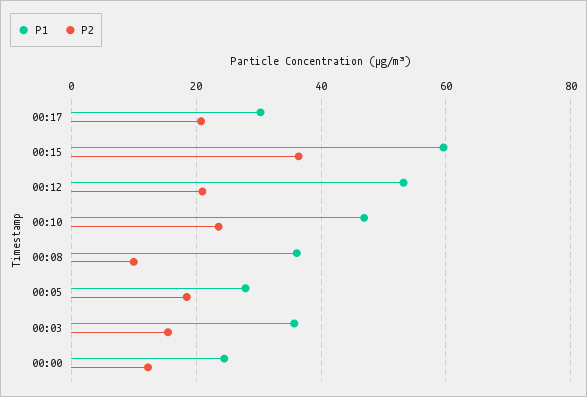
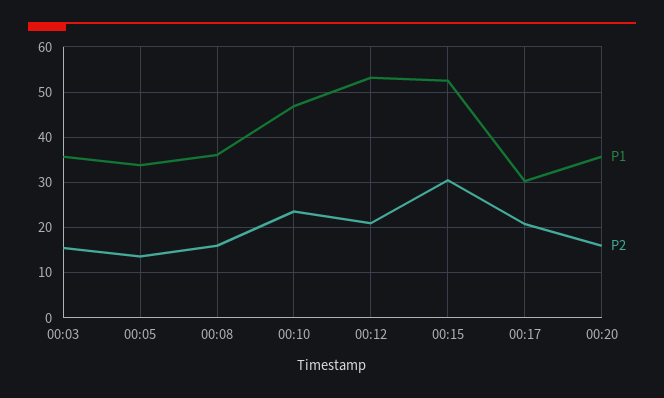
P1, 00:15: 60 -> 52
P2, 00:15: 36 -> 30
P2, 00:08: 10 -> 16
P1, 00:05: 28 -> 34
P2, 00:05: 18 -> 14
P1, 00:00: 24 -> none
P2, 00:00: 12 -> none
P1, 00:20: none -> 36
P2, 00:20: none -> 16

